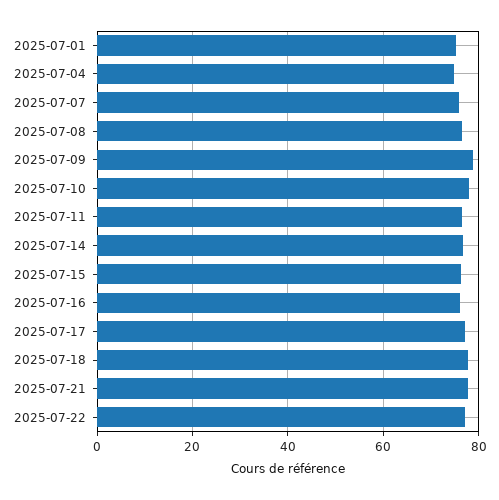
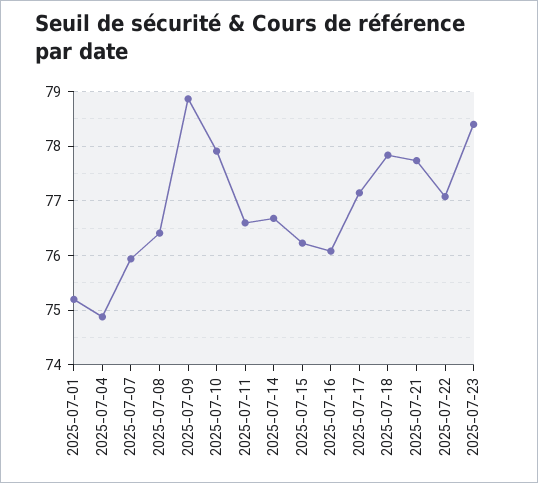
2025-07-23: none -> 78.4

